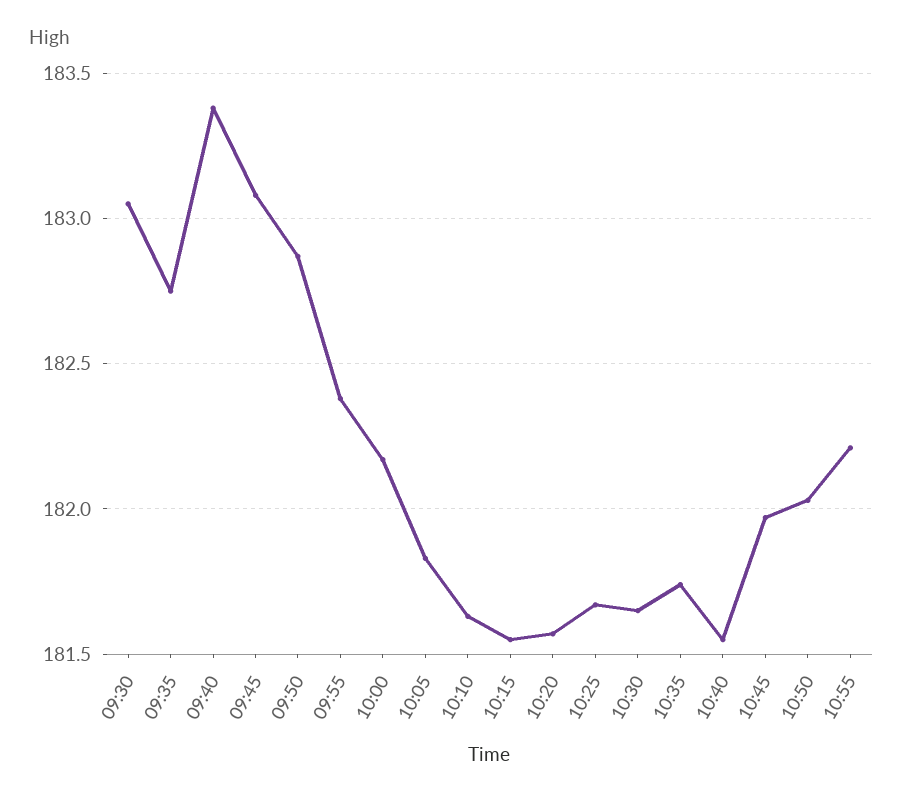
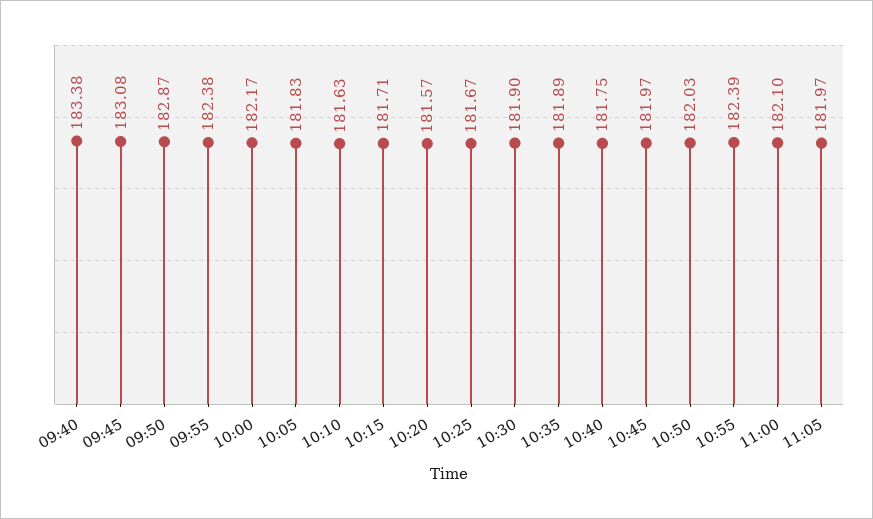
09:30: 183.05 -> none
09:35: 182.75 -> none
10:15: 181.55 -> 181.71
10:30: 181.65 -> 181.9
10:35: 181.75 -> 181.89
10:40: 181.55 -> 181.75
10:55: 182.2 -> 182.39
11:00: none -> 182.1
11:05: none -> 181.97

